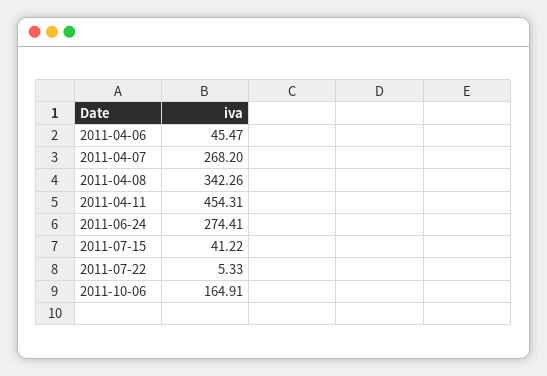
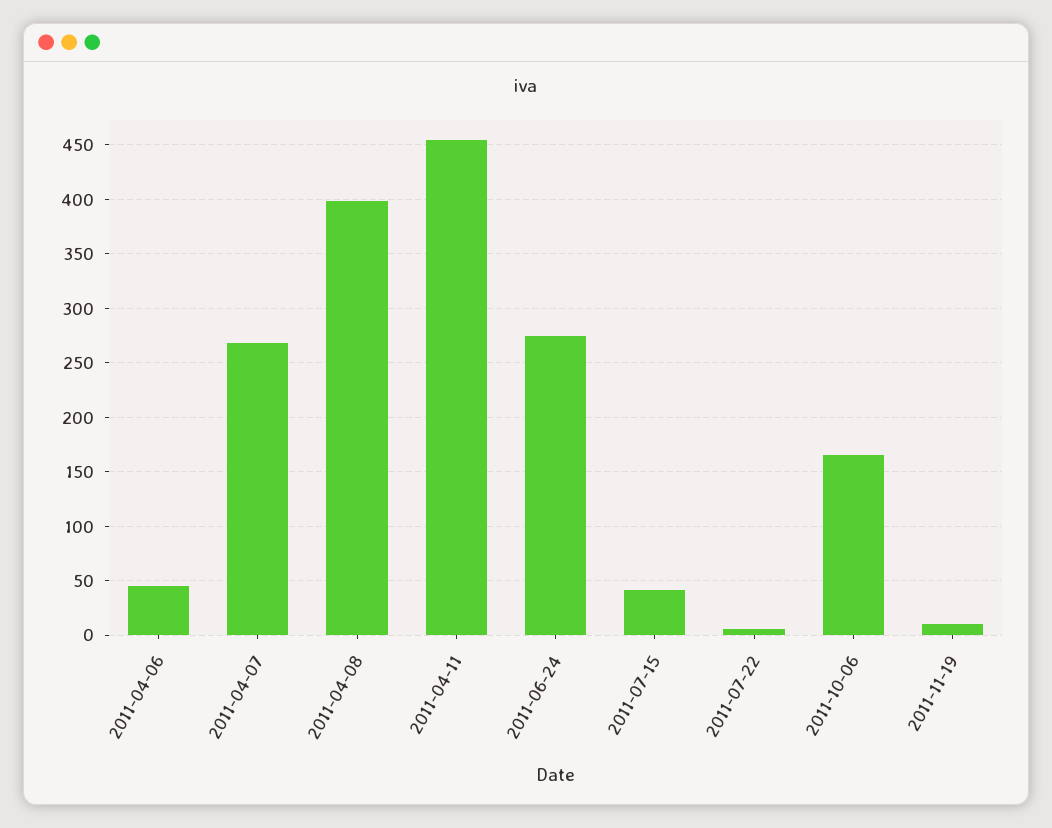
2011-04-08: 342.26 -> 400
2011-11-19: none -> 10

